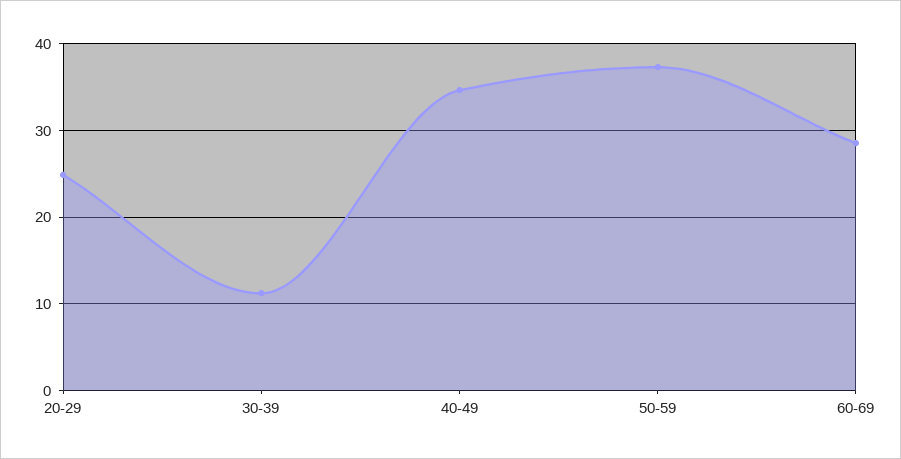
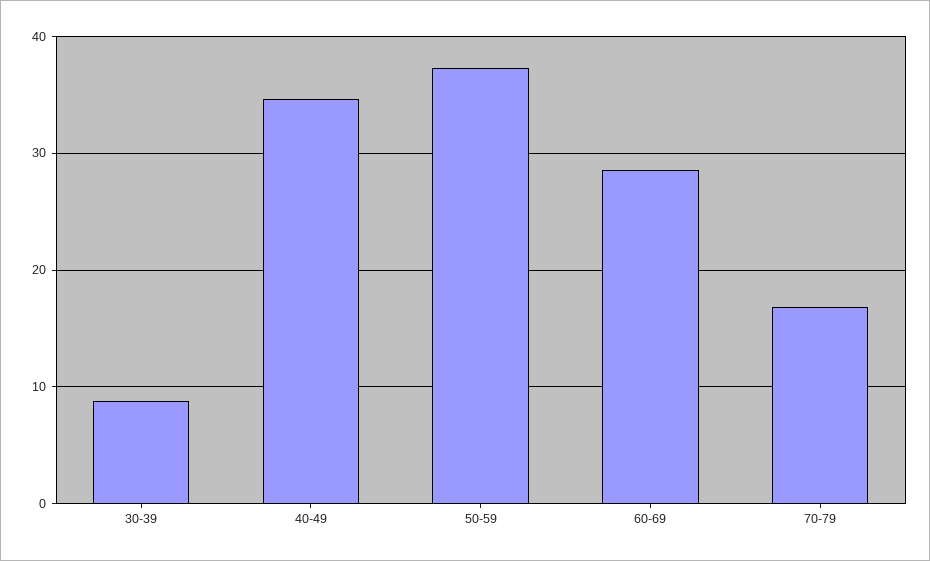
20-29: 25 -> none
30-39: 11 -> 9
70-79: none -> 17

